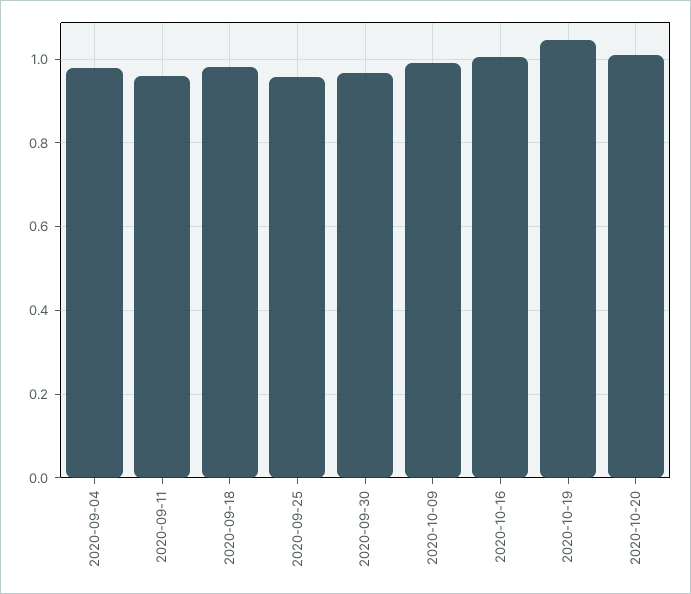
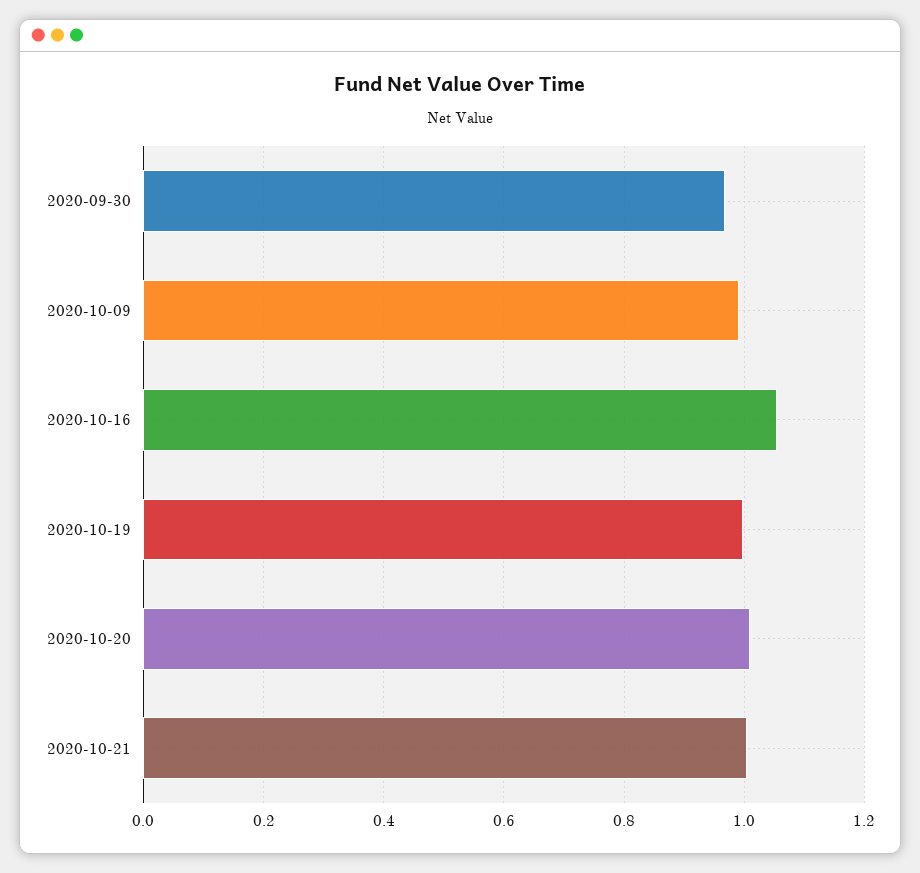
2020-09-04: 0.98 -> none
2020-09-11: 0.96 -> none
2020-09-18: 0.98 -> none
2020-09-25: 0.96 -> none
2020-10-16: 1 -> 1.06
2020-10-19: 1.04 -> 1
2020-10-21: none -> 1

